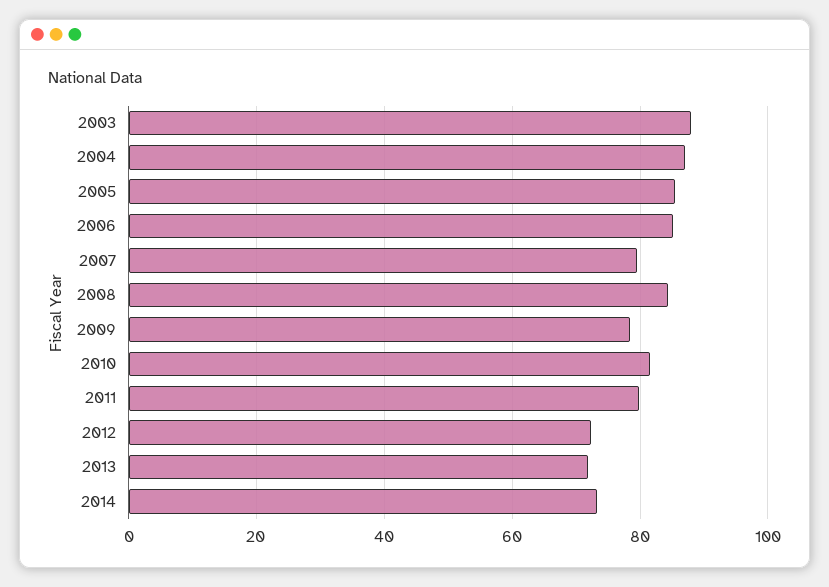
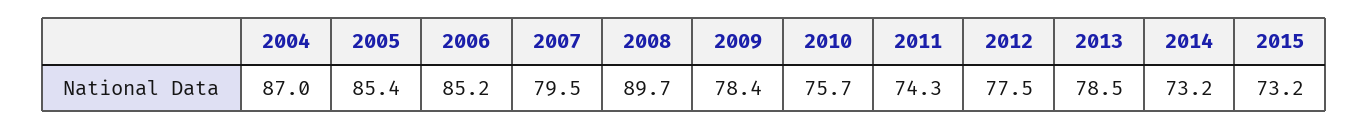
2003: 88 -> none
2008: 84 -> 89.7
2010: 82 -> 75.7
2011: 80 -> 74.3
2012: 72 -> 77.5
2013: 72 -> 78.5
2015: none -> 73.2

